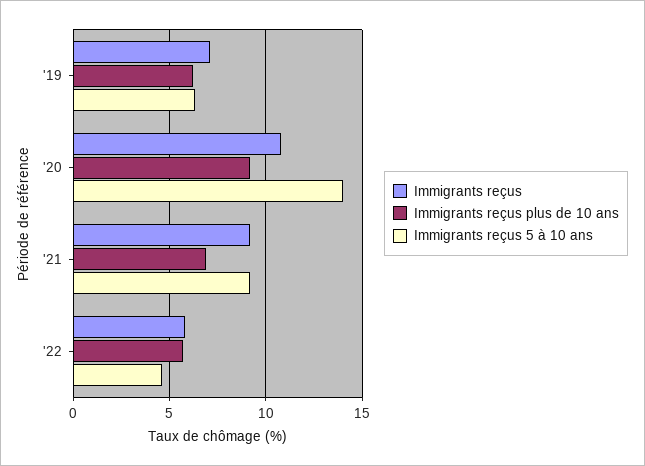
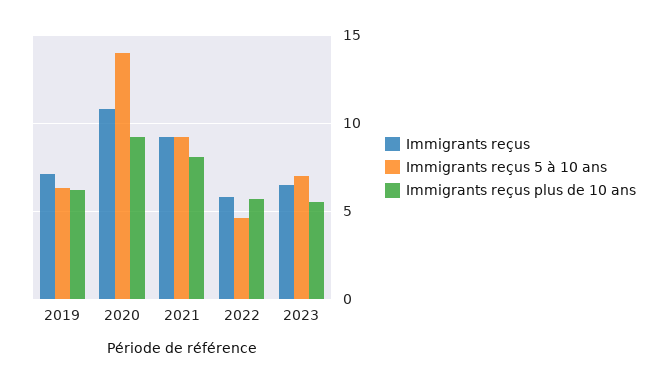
Immigrants reçus plus de 10 ans, '21: 7 -> 8
Immigrants reçus, 2023: none -> 6.5
Immigrants reçus 5 à 10 ans, 2023: none -> 7
Immigrants reçus plus de 10 ans, 2023: none -> 5.5

